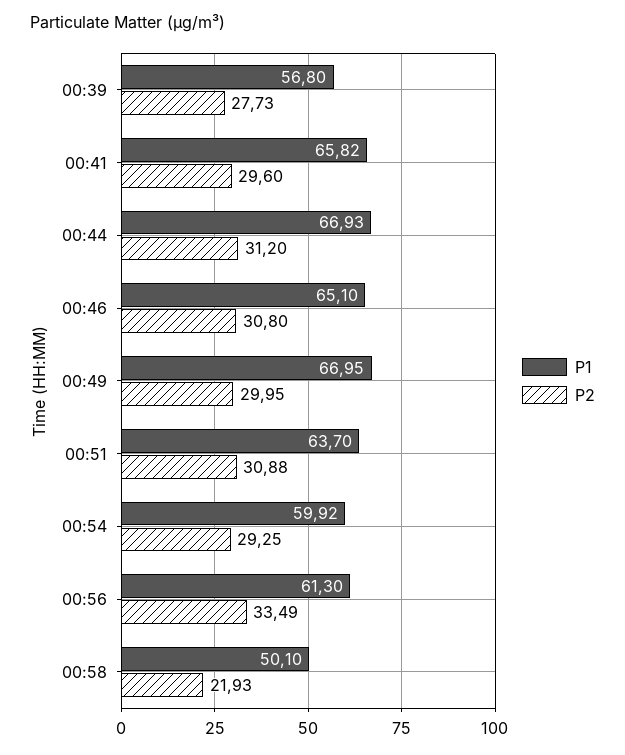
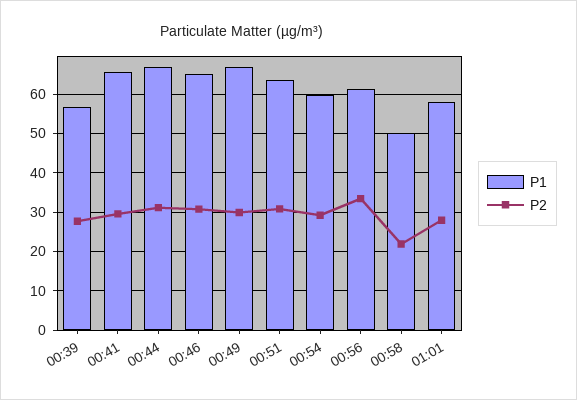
P1, 01:01: none -> 58
P2, 01:01: none -> 28

